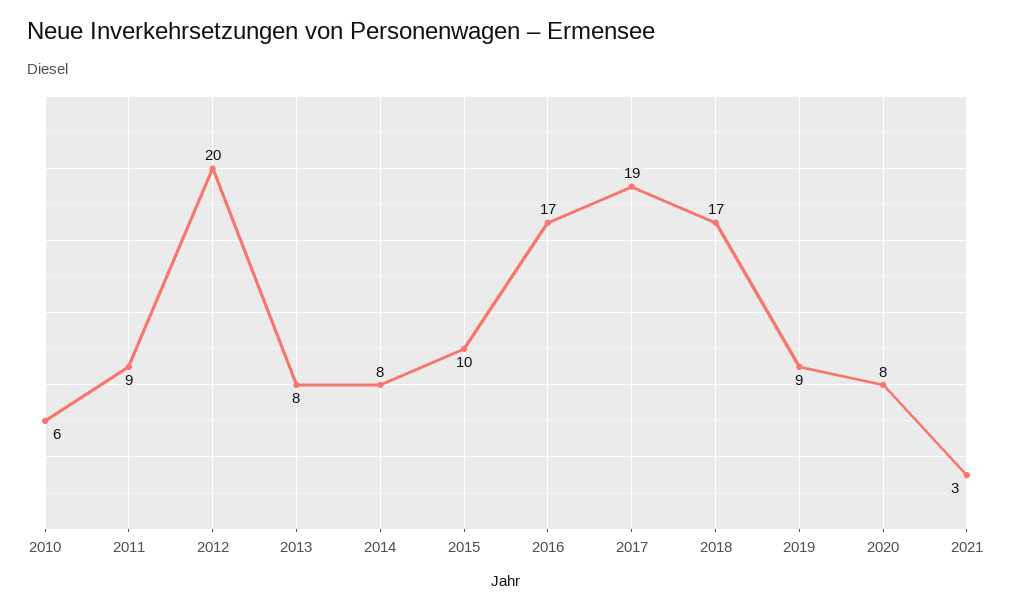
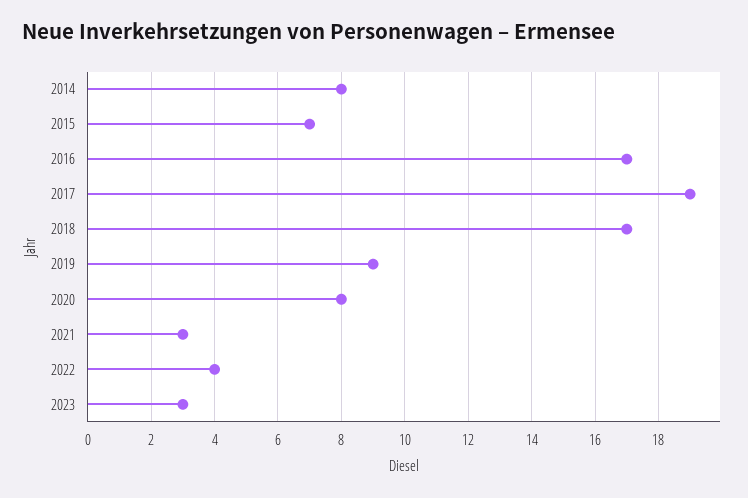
2010: 6 -> none
2011: 9 -> none
2012: 20 -> none
2013: 8 -> none
2015: 10 -> 7
2022: none -> 4
2023: none -> 3

